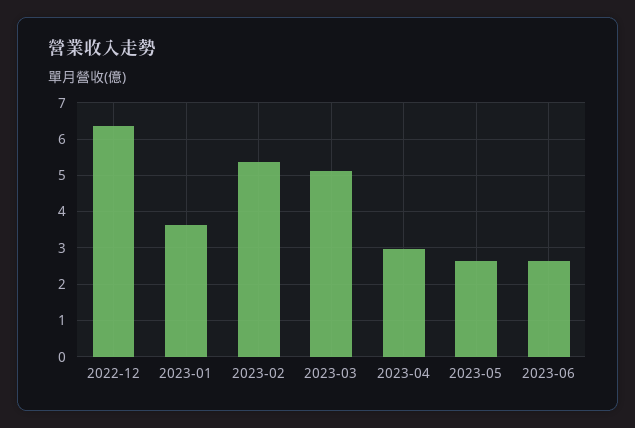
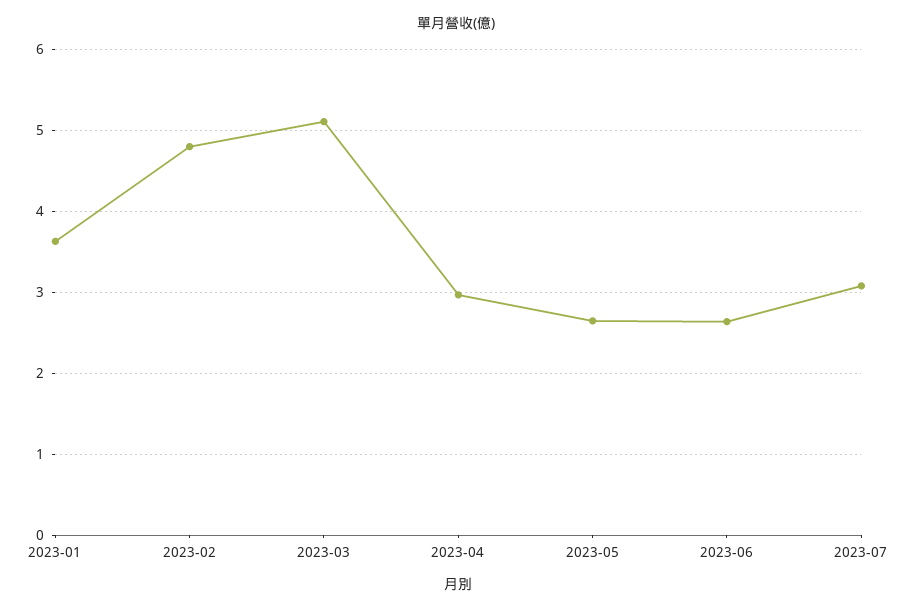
2022-12: 6.4 -> none
2023-02: 5.4 -> 4.8
2023-07: none -> 3.1

